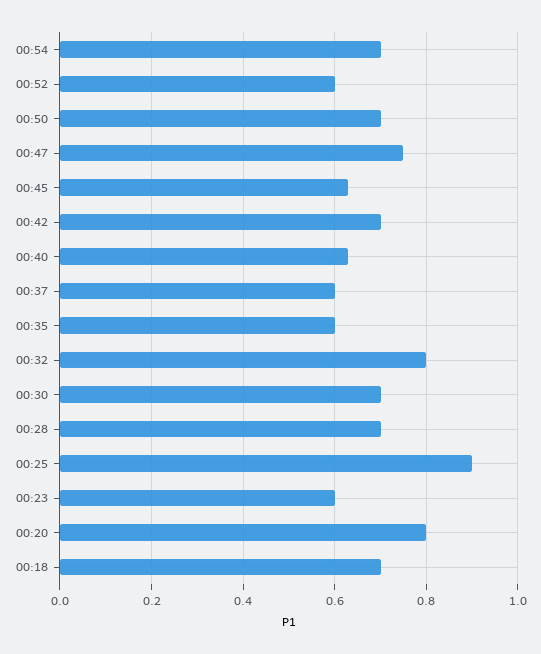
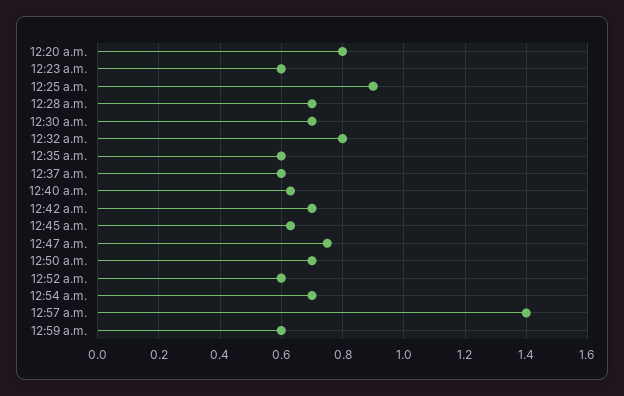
00:18: 0.7 -> none
12:57 a.m.: none -> 1.4
12:59 a.m.: none -> 0.6

